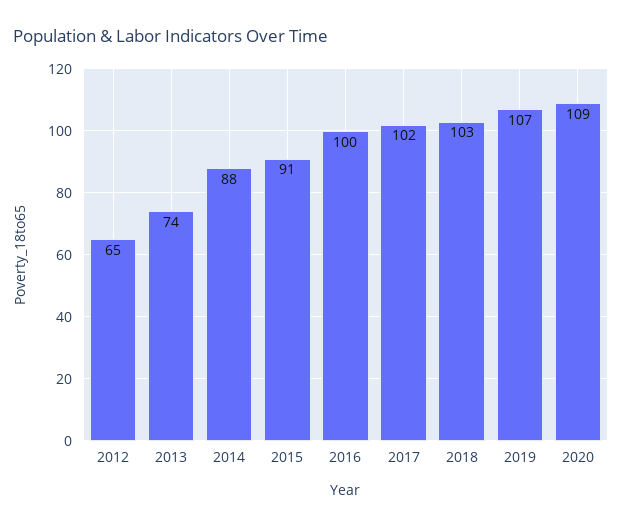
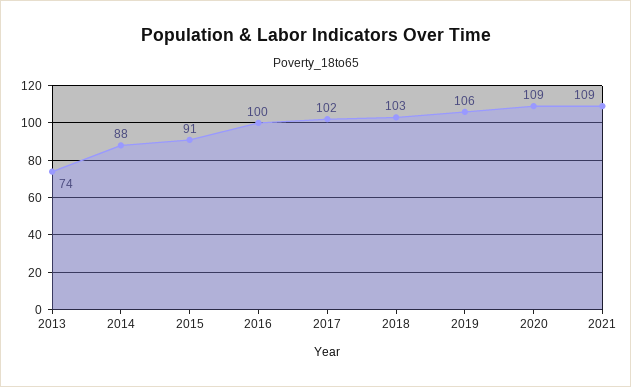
2012: 65 -> none
2019: 107 -> 106
2021: none -> 109

